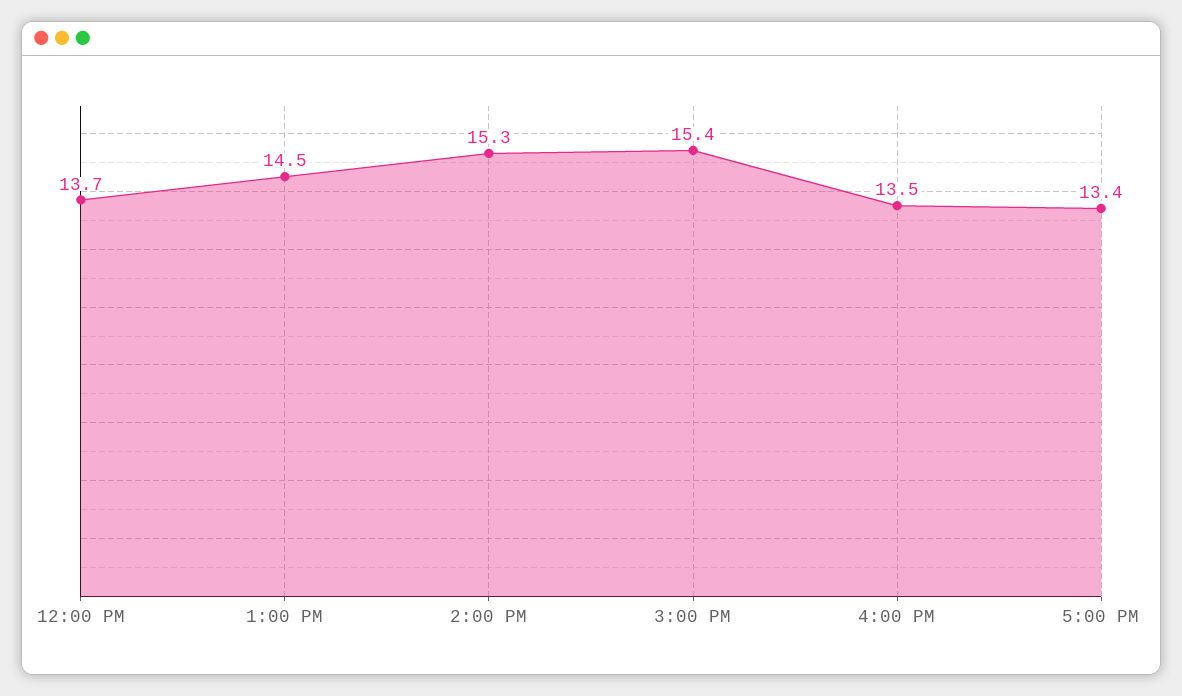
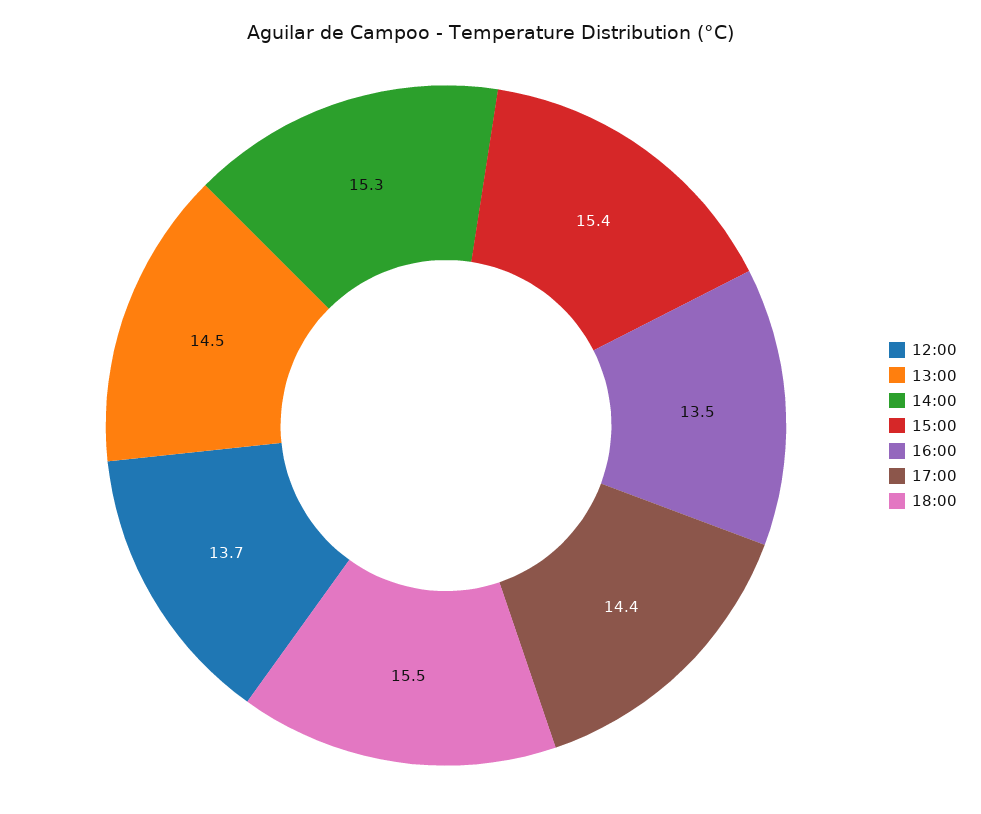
5:00 PM: 13.4 -> 14.4
18:00: none -> 15.5

